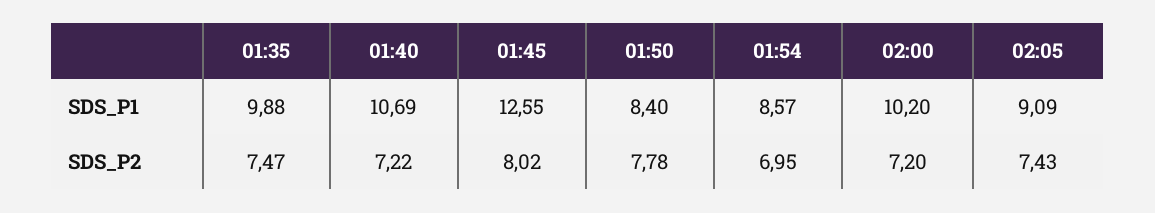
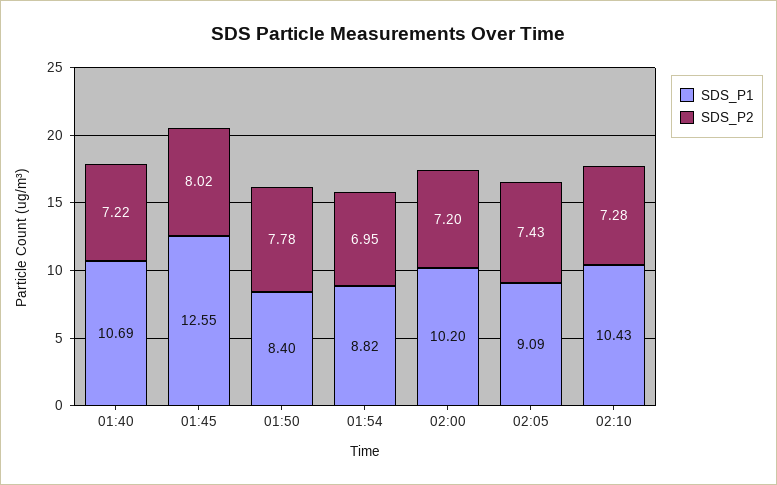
SDS_P1, 01:35: 9.88 -> none
SDS_P1, 01:54: 8.57 -> 8.82
SDS_P2, 01:35: 7.47 -> none
SDS_P1, 02:10: none -> 10.43
SDS_P2, 02:10: none -> 7.28

